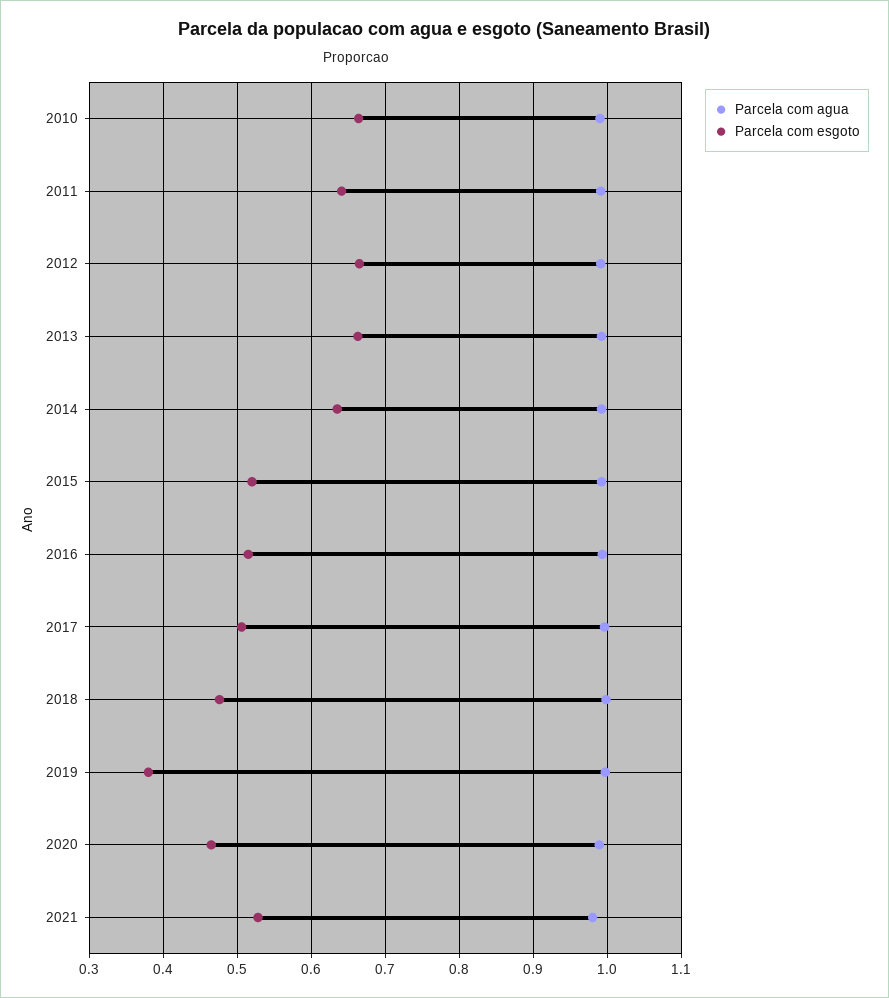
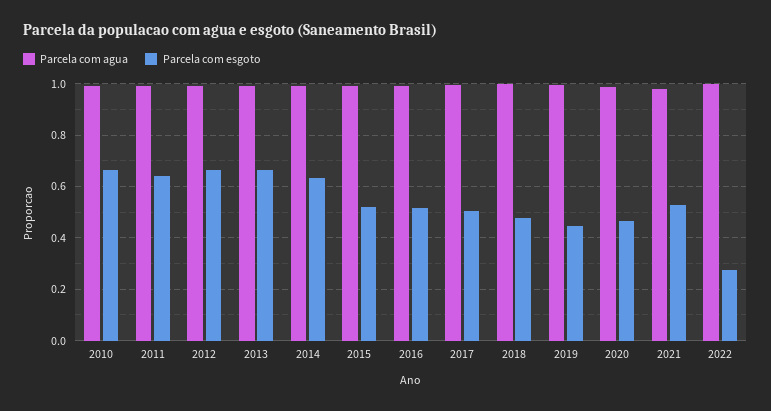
Parcela com esgoto, 2019: 0.38 -> 0.45
Parcela com agua, 2022: none -> 1
Parcela com esgoto, 2022: none -> 0.275

